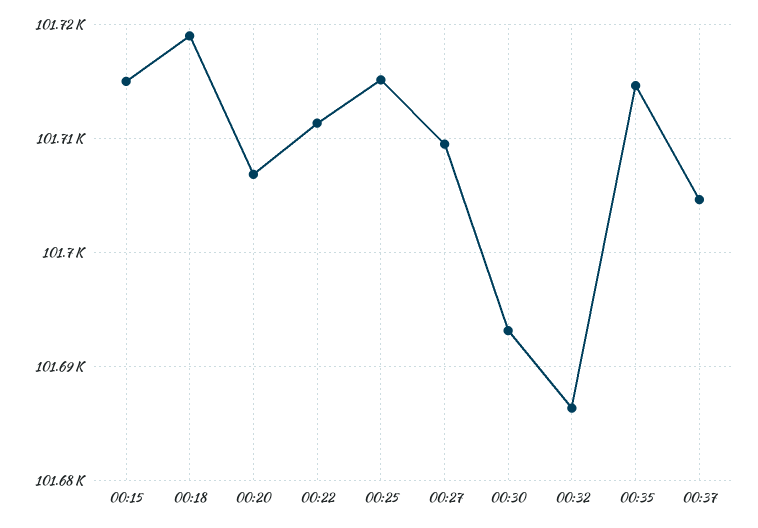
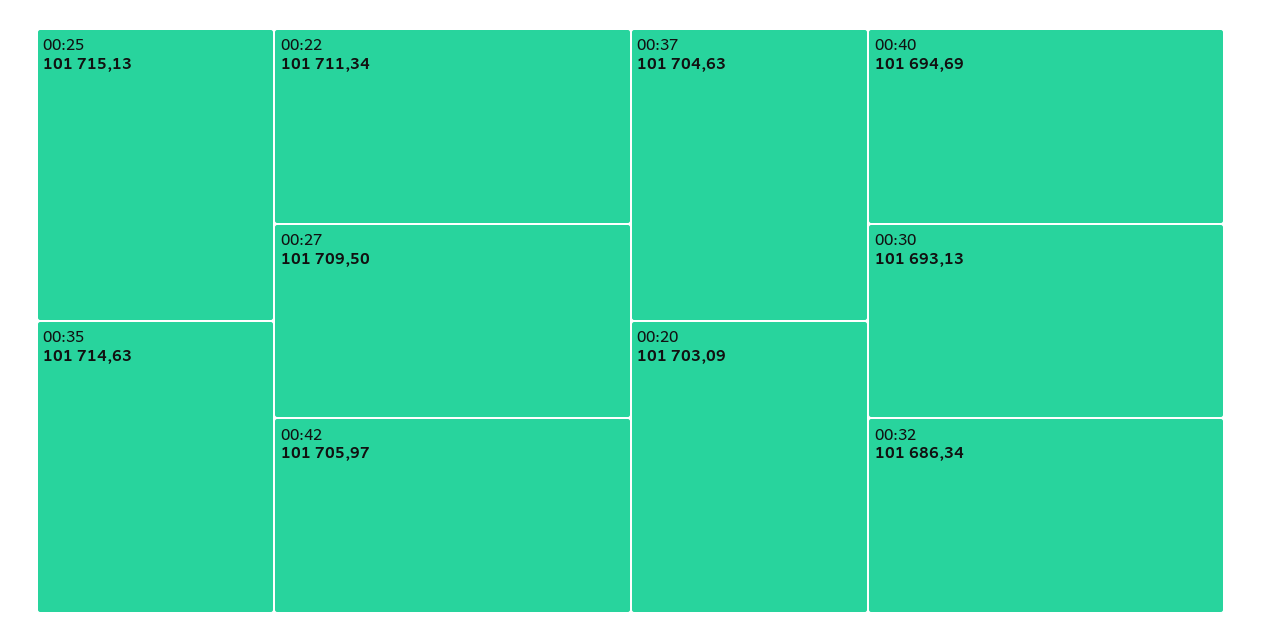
00:15: 101715 -> none
00:18: 101719 -> none
00:20: 101707 -> 101703.09
00:42: none -> 101705.97
00:40: none -> 101694.69

